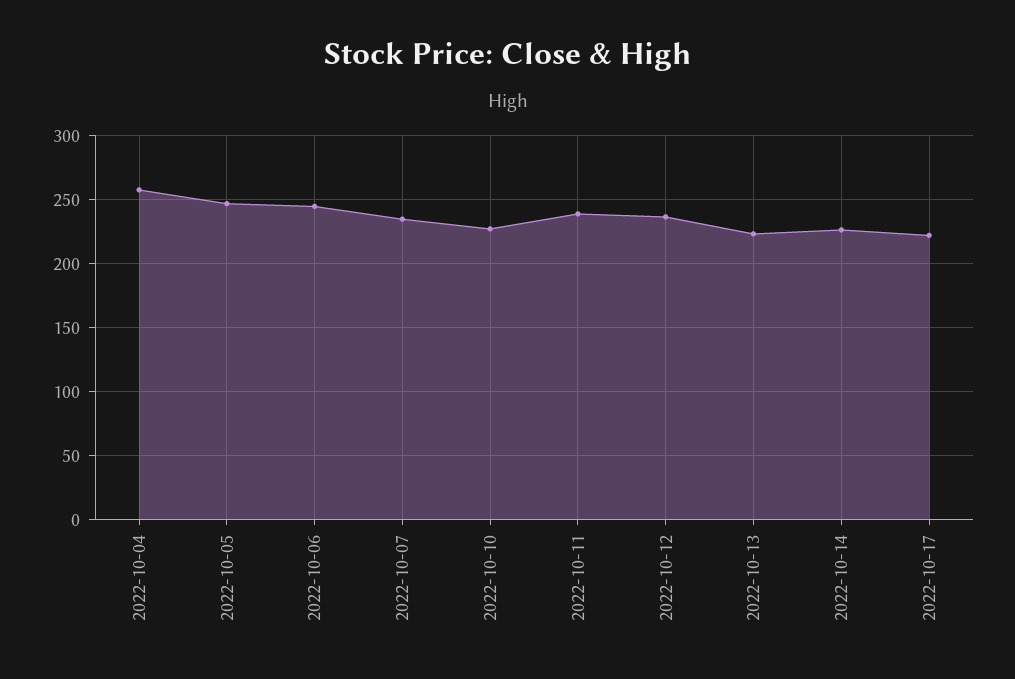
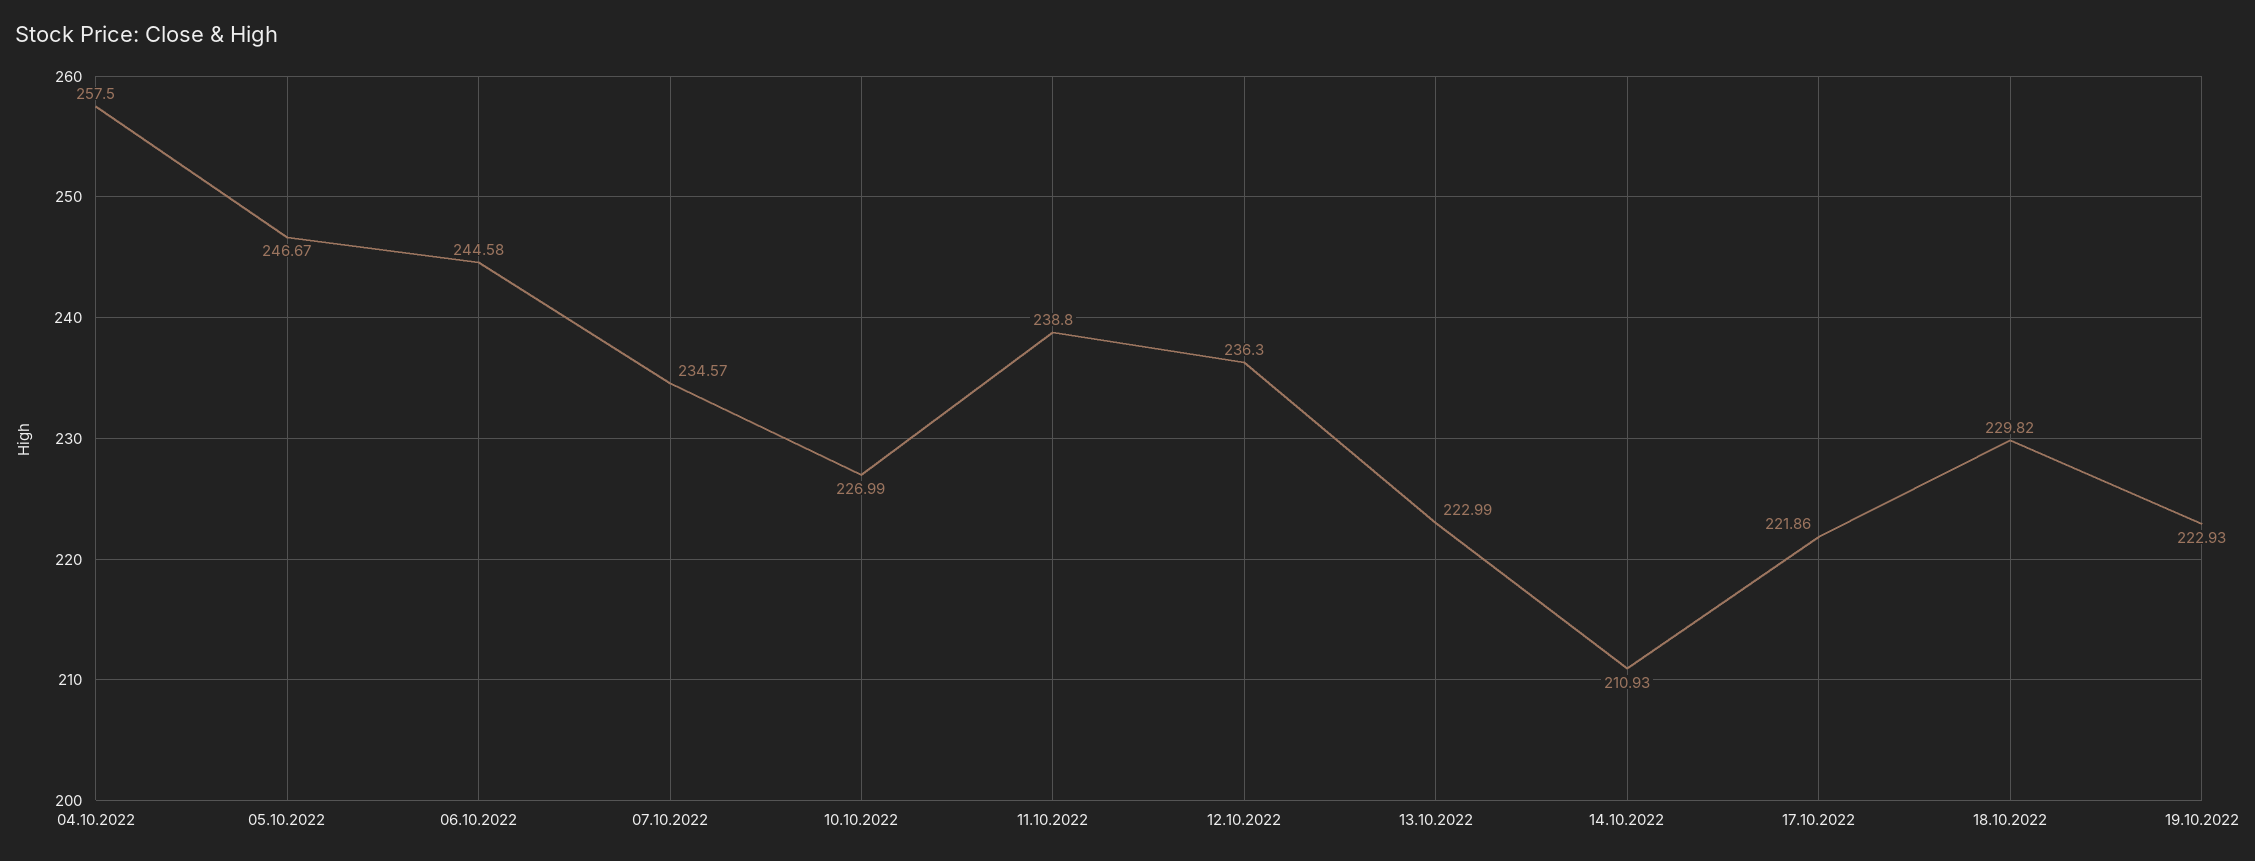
2022-10-14: 225 -> 210.93
18.10.2022: none -> 229.82
19.10.2022: none -> 222.93

